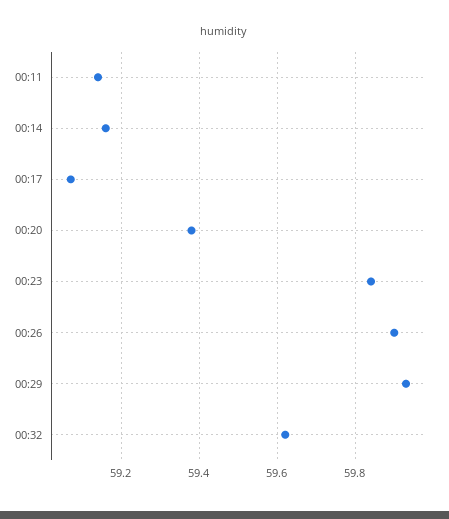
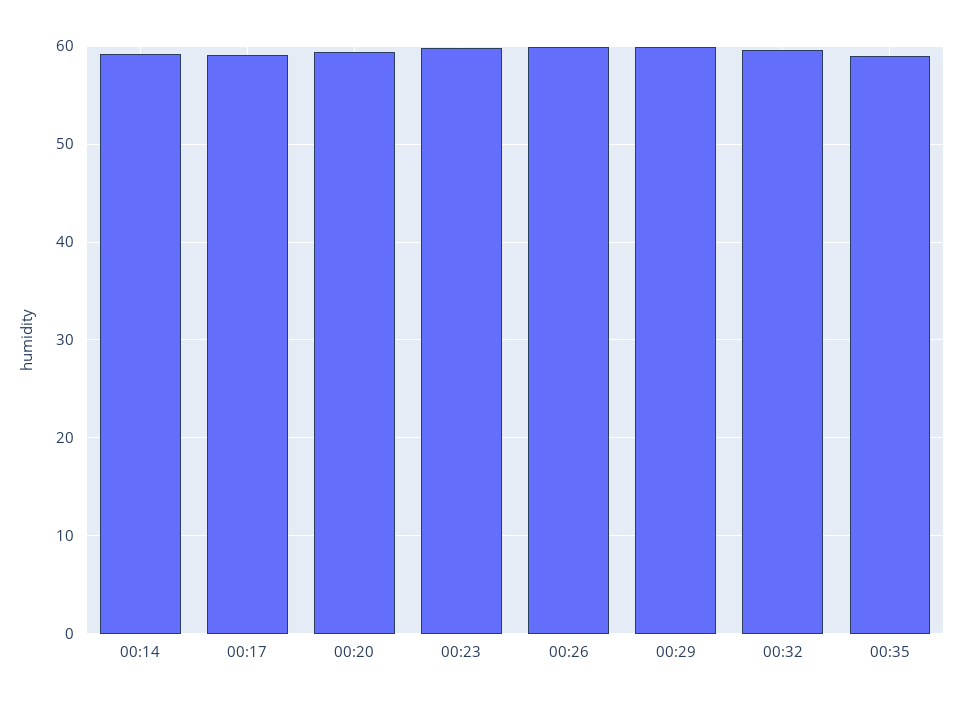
00:11: 59.15 -> none
00:35: none -> 59

